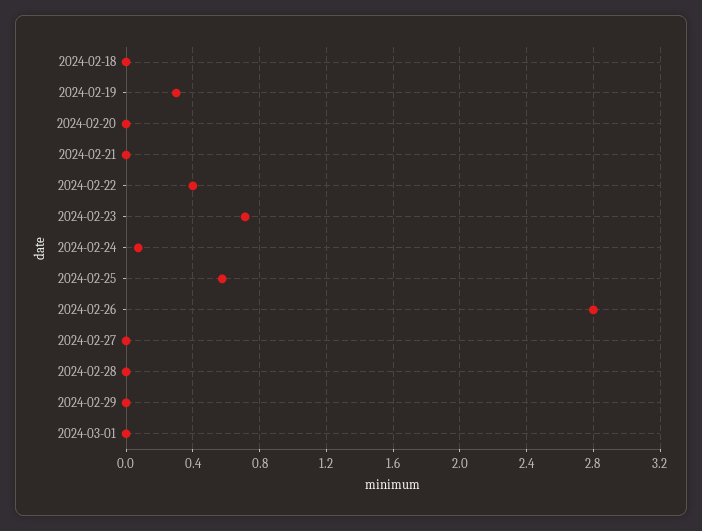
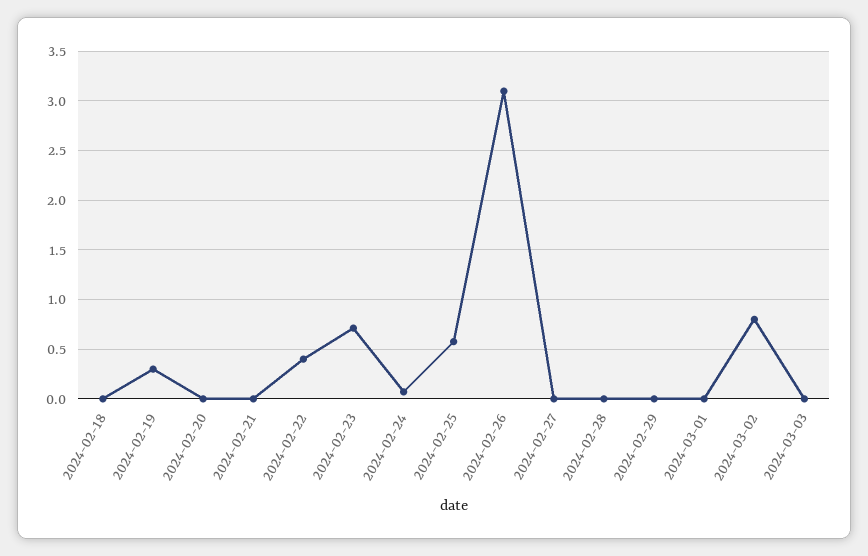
2024-02-26: 2.8 -> 3.1
2024-03-02: none -> 0.8
2024-03-03: none -> 0

